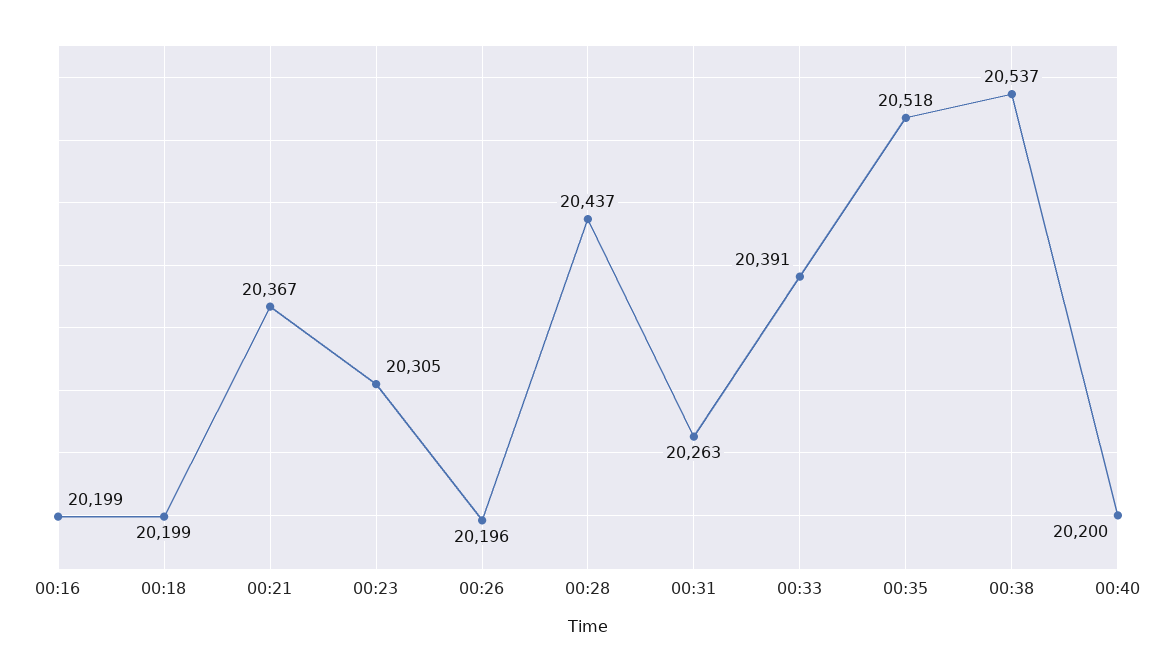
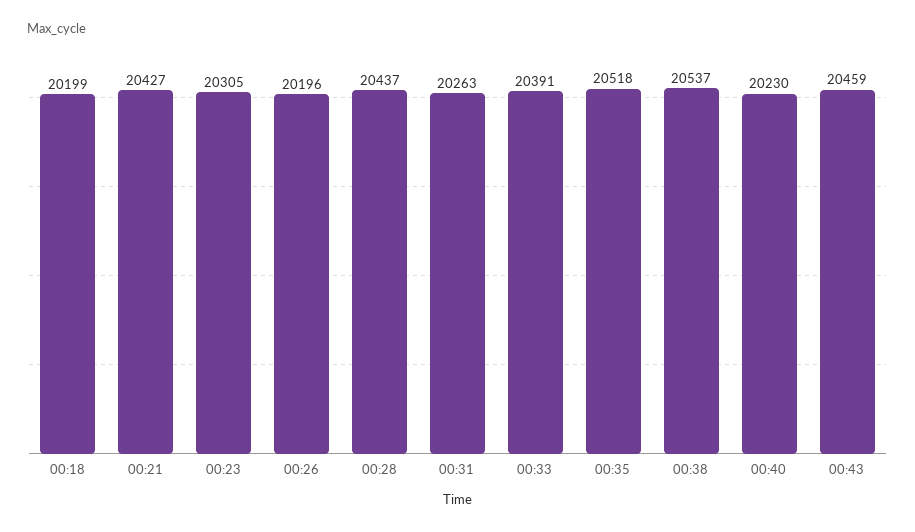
00:16: 20199 -> none
00:21: 20367 -> 20427
00:40: 20200 -> 20230
00:43: none -> 20459

